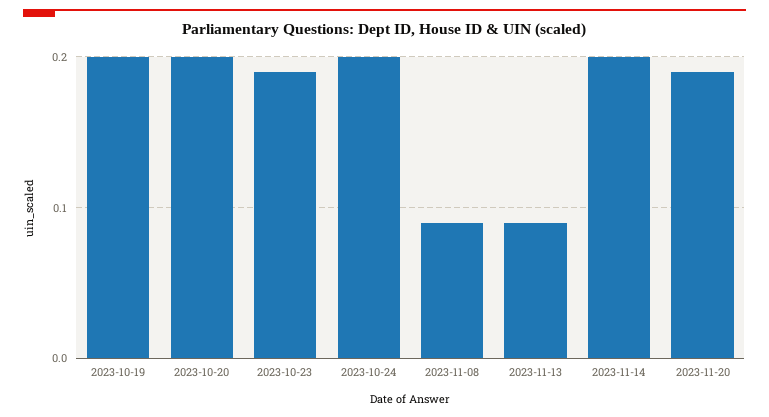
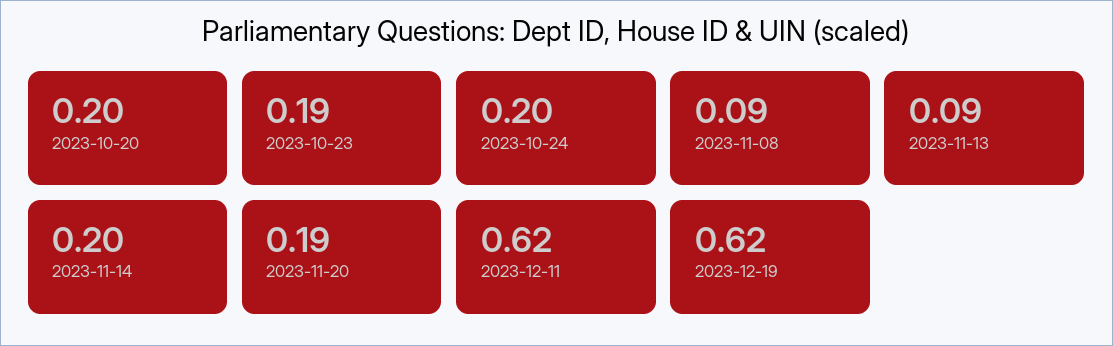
2023-10-19: 0.2 -> none
2023-12-11: none -> 0.62
2023-12-19: none -> 0.62

